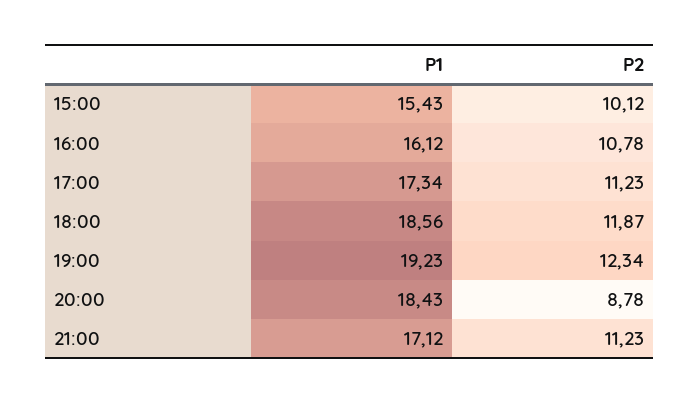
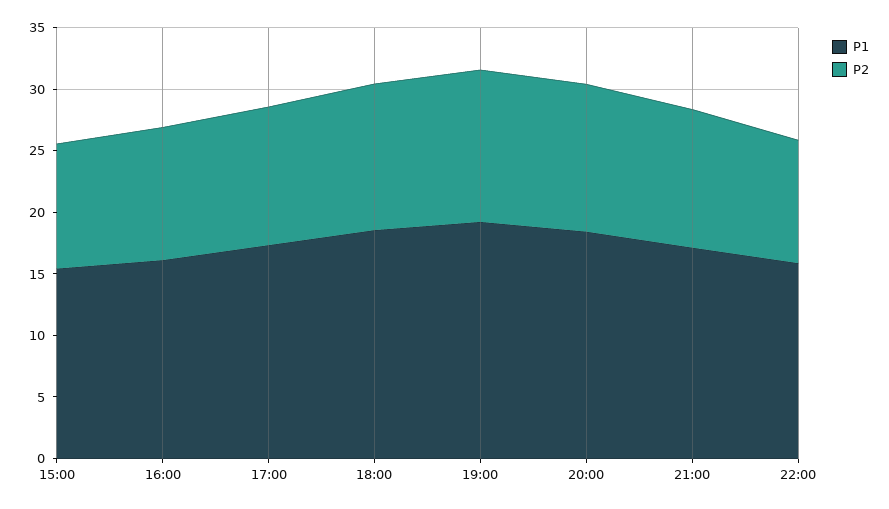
P2, 20:00: 8.78 -> 12
P1, 22:00: none -> 16
P2, 22:00: none -> 10

